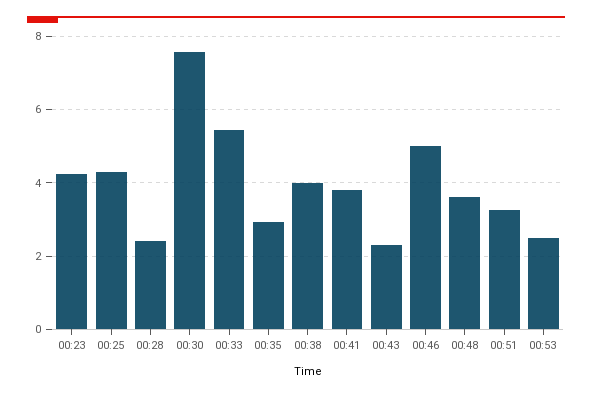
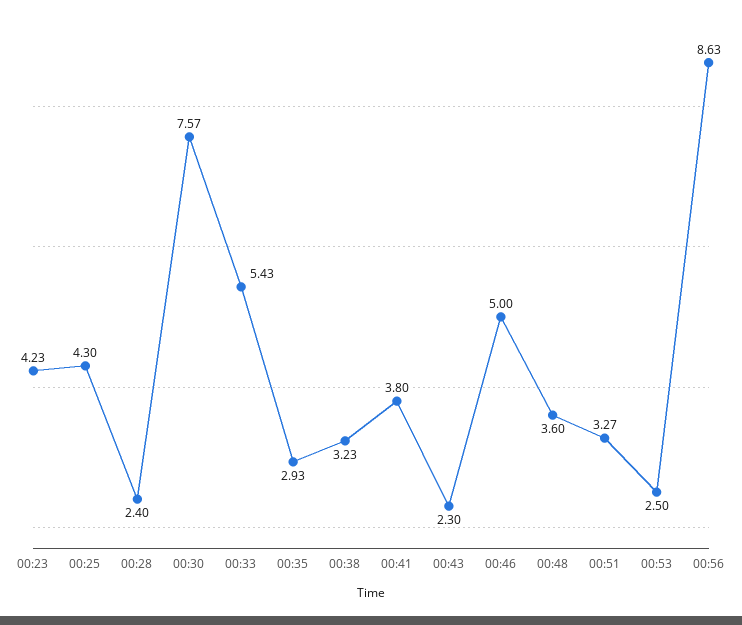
00:38: 4 -> 3.23
00:56: none -> 8.63

